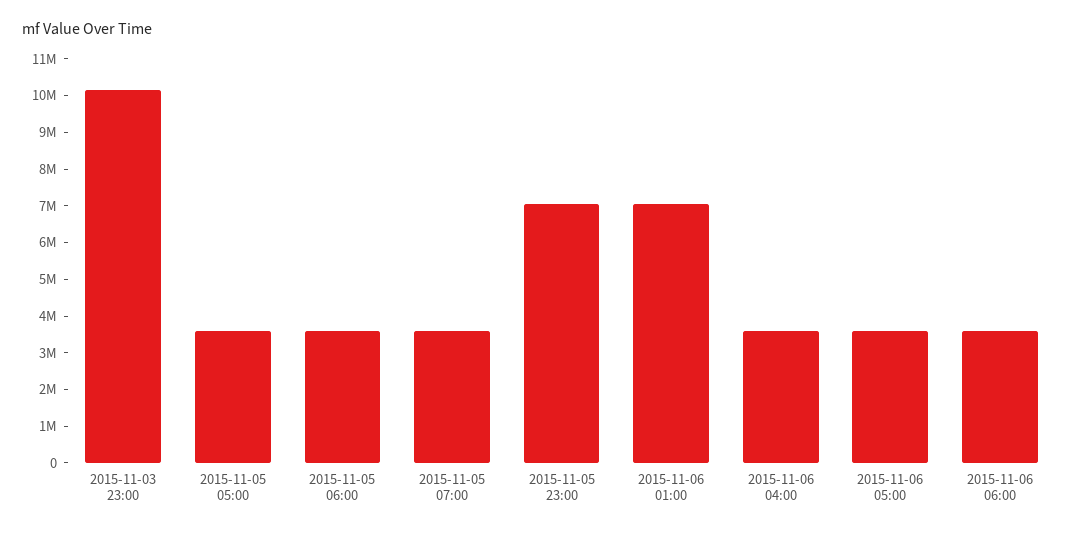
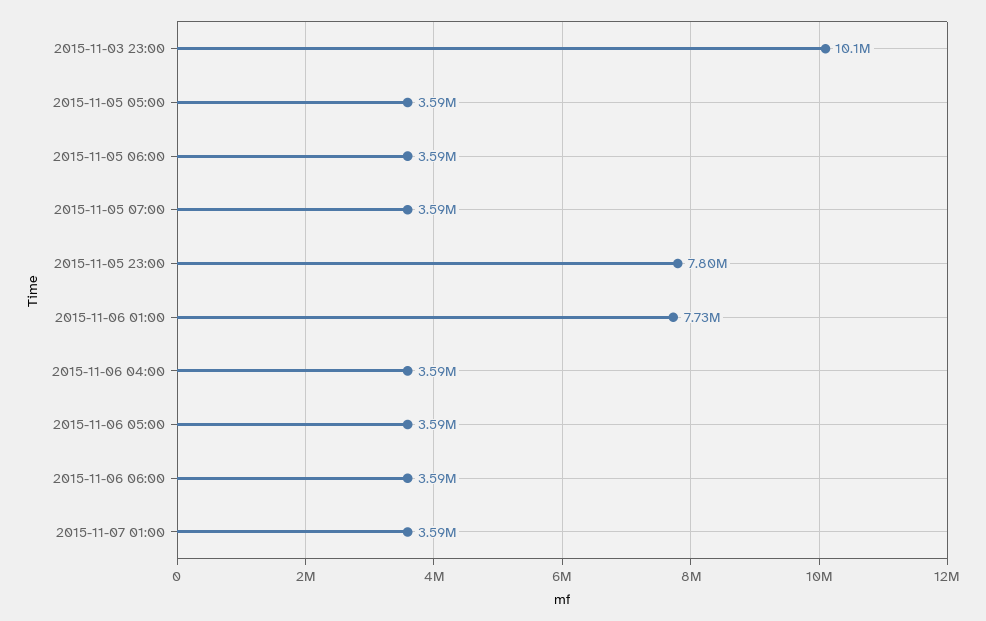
2015-11-05 23:00: 7000000 -> 7800000
2015-11-06 01:00: 7000000 -> 7730000
2015-11-07 01:00: none -> 3590000

